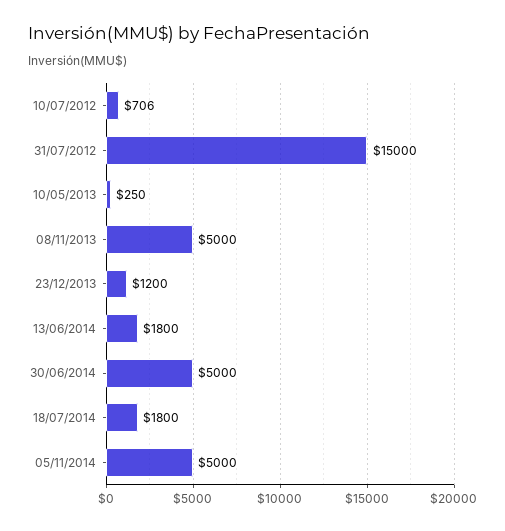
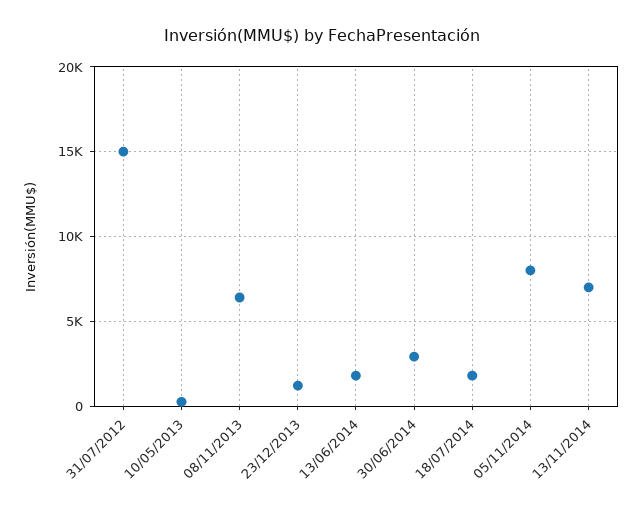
10/07/2012: 706 -> none
08/11/2013: 5000 -> 6500
30/06/2014: 5000 -> 3000
05/11/2014: 5000 -> 8000
13/11/2014: none -> 7000

